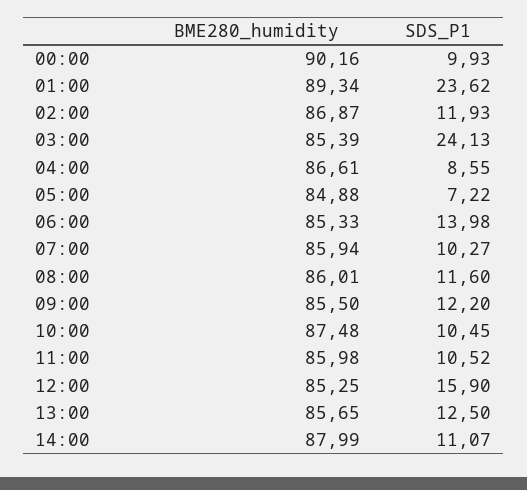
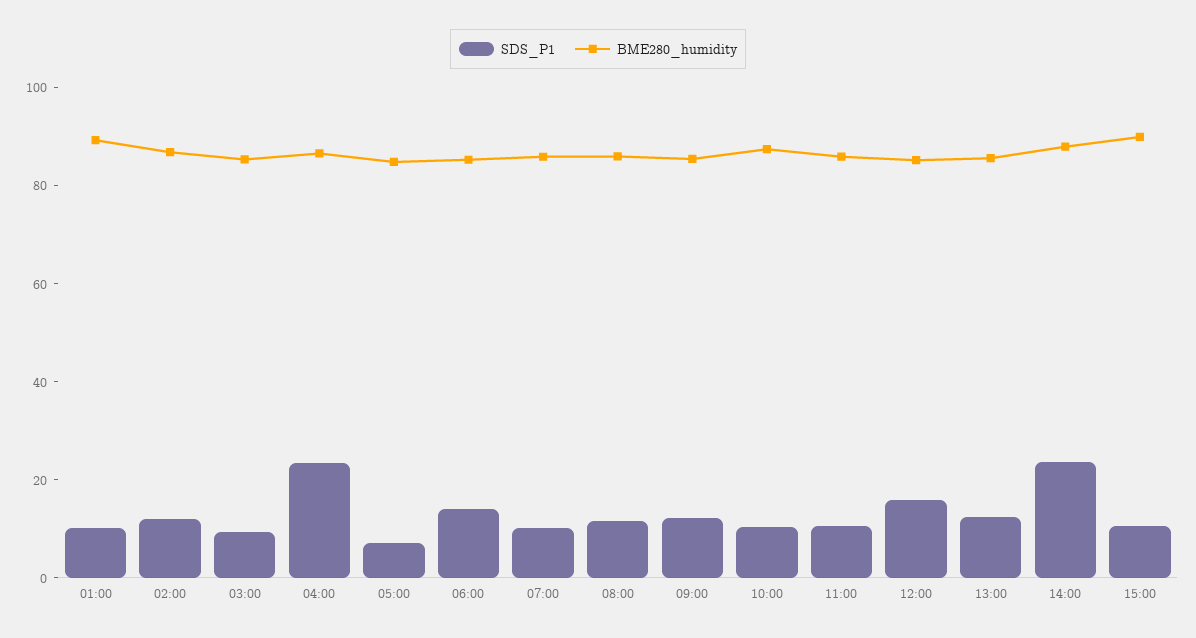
BME280_humidity, 00:00: 90.16 -> none
SDS_P1, 00:00: 9.93 -> none
SDS_P1, 01:00: 23.62 -> 10
SDS_P1, 03:00: 24.13 -> 10
SDS_P1, 04:00: 8.55 -> 25
SDS_P1, 14:00: 11.07 -> 25
SDS_P1, 15:00: none -> 10
BME280_humidity, 15:00: none -> 90

